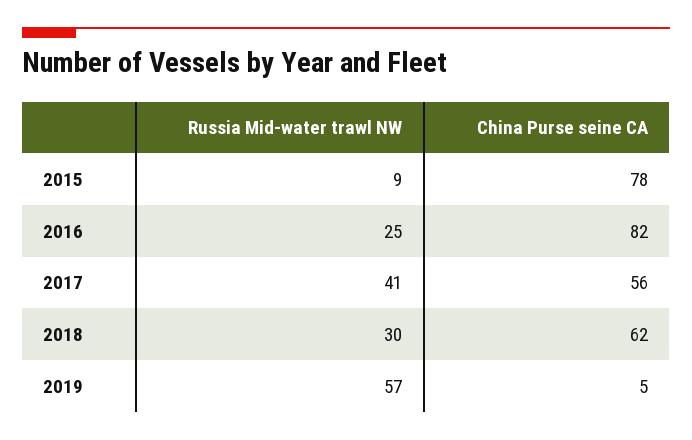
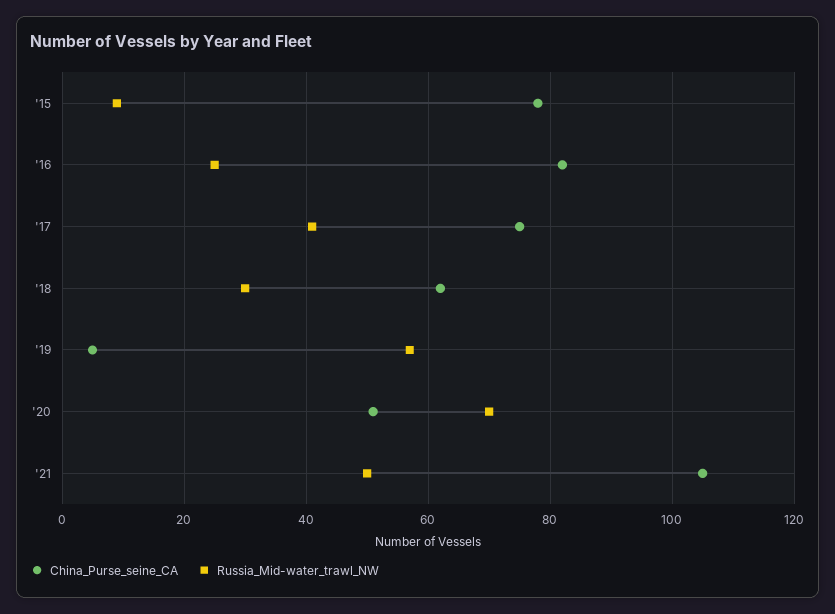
China Purse seine CA, 2017: 56 -> 75
China Purse seine CA, '20: none -> 50
Russia Mid-water trawl NW, '20: none -> 70
China Purse seine CA, '21: none -> 105
Russia Mid-water trawl NW, '21: none -> 50

